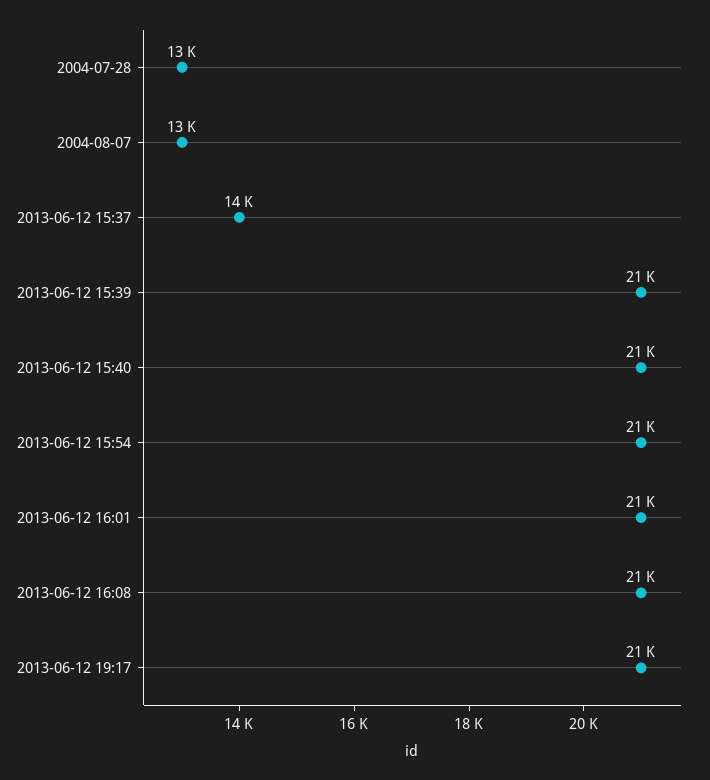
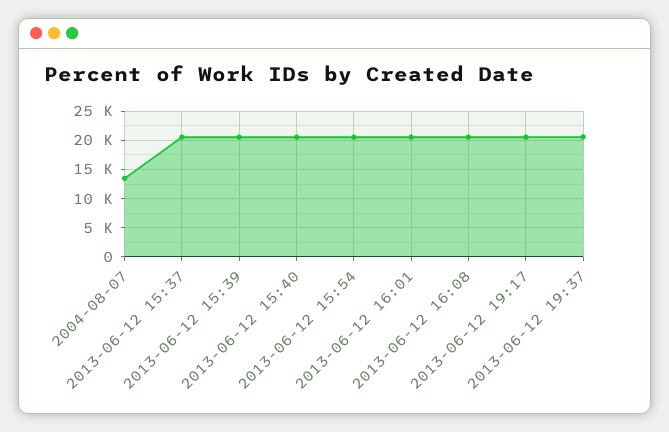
2004-07-28: 13000 -> none
2013-06-12 15:37: 14000 -> 20000
2013-06-12 19:37: none -> 20000

